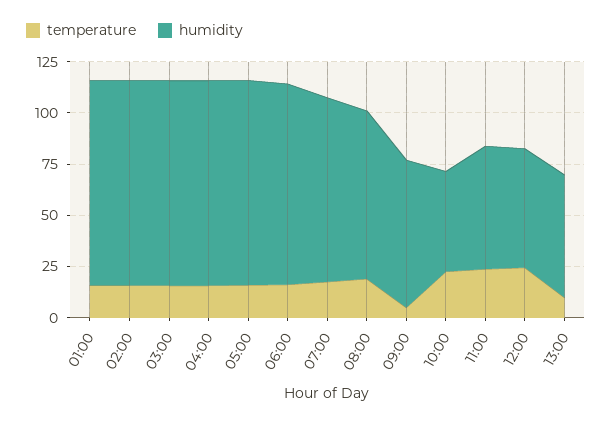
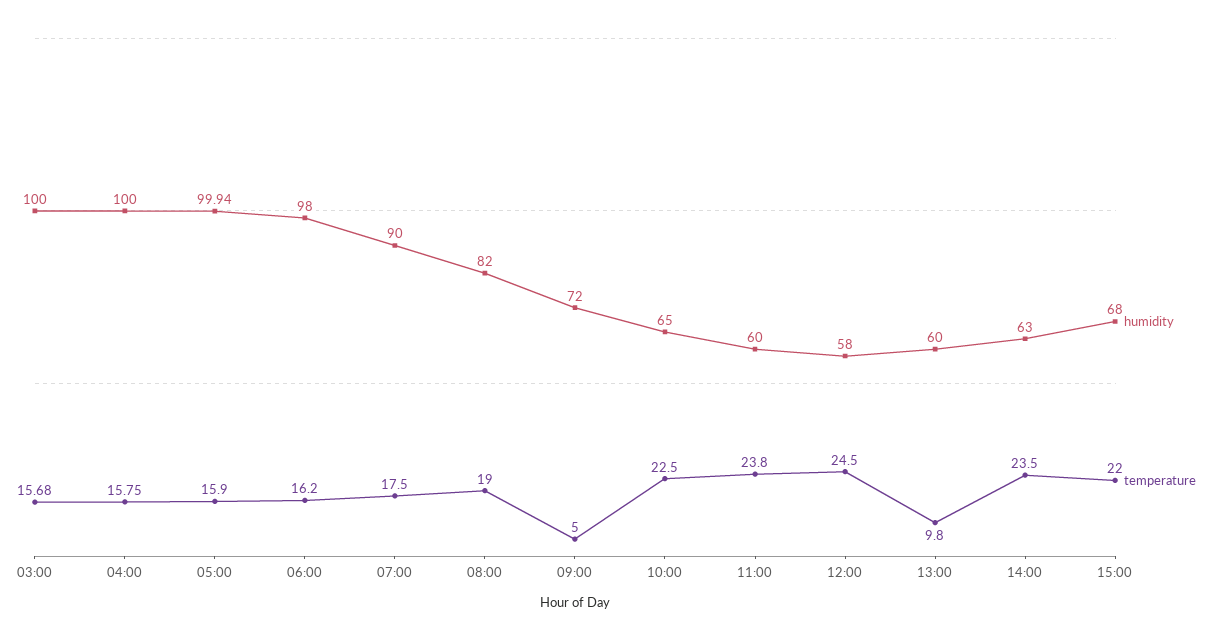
temperature, 01:00: 15 -> none
humidity, 01:00: 100 -> none
temperature, 02:00: 15 -> none
humidity, 02:00: 100 -> none
humidity, 10:00: 50 -> 65
humidity, 14:00: none -> 63
temperature, 14:00: none -> 23.5
humidity, 15:00: none -> 68
temperature, 15:00: none -> 22

